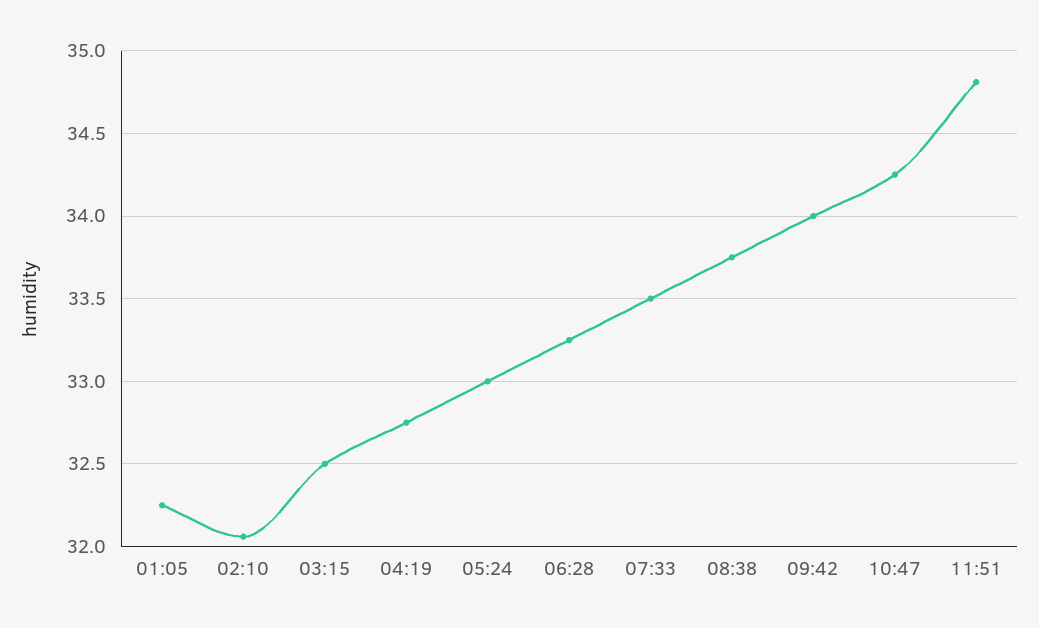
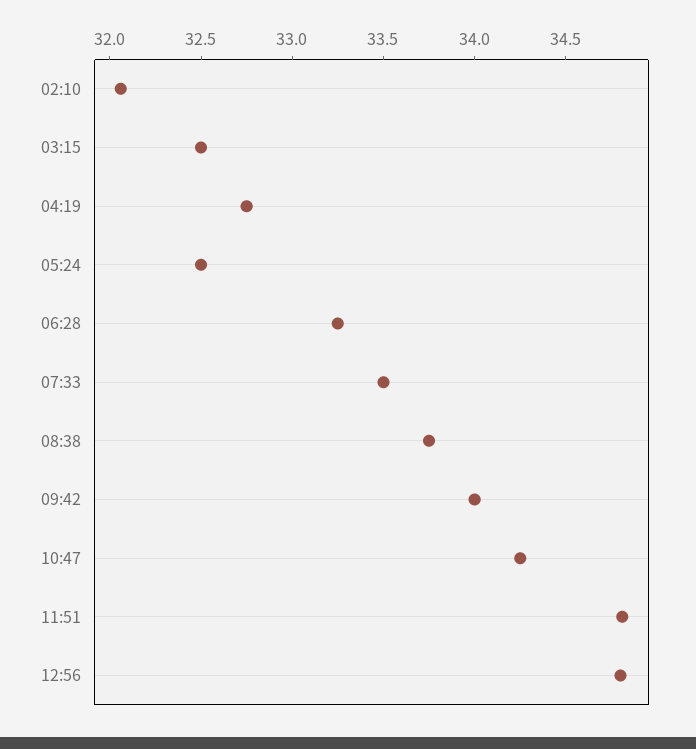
01:05: 32.25 -> none
05:24: 33 -> 32.5
12:56: none -> 34.8

